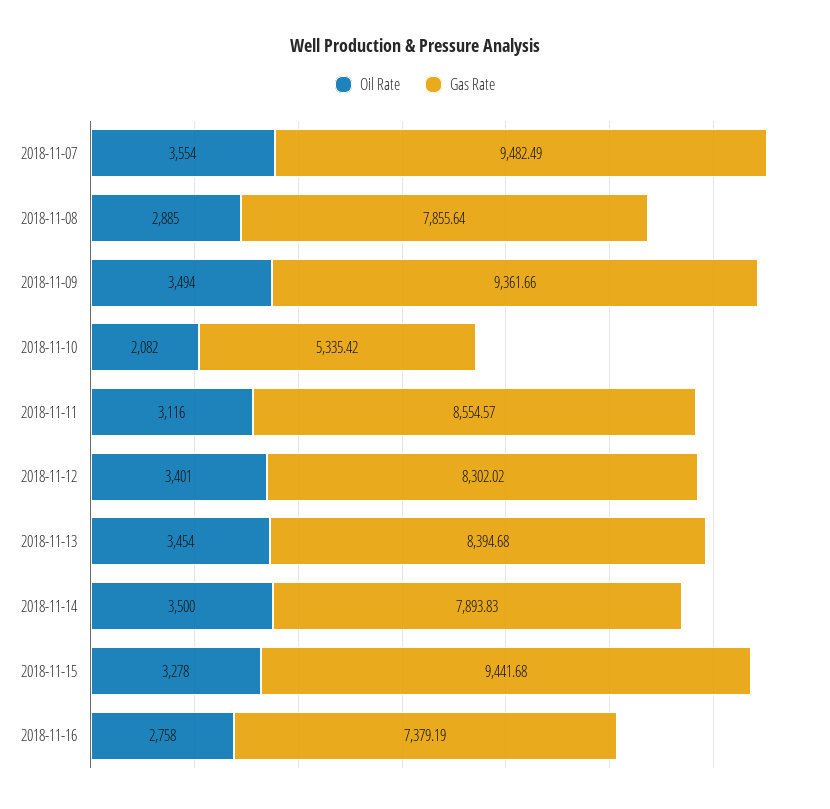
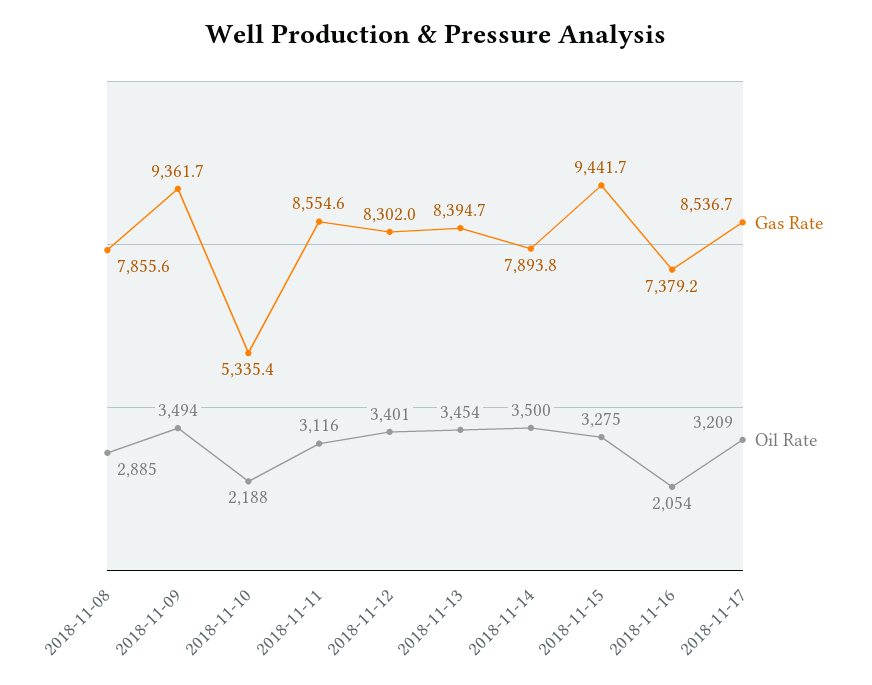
Oil Rate, 2018-11-07: 3554 -> none
Gas Rate, 2018-11-07: 9482.49 -> none
Oil Rate, 2018-11-10: 2082 -> 2188
Oil Rate, 2018-11-15: 3278 -> 3275
Oil Rate, 2018-11-16: 2758 -> 2054
Gas Rate, 2018-11-17: none -> 8536.7
Oil Rate, 2018-11-17: none -> 3209

